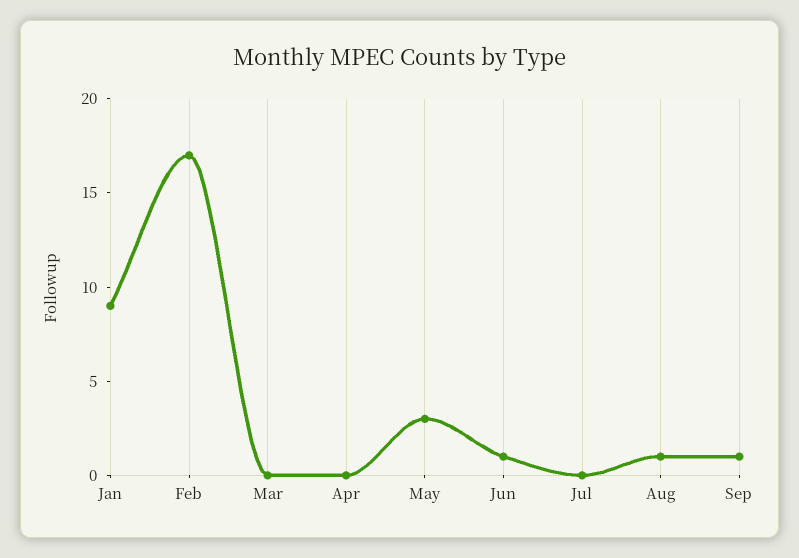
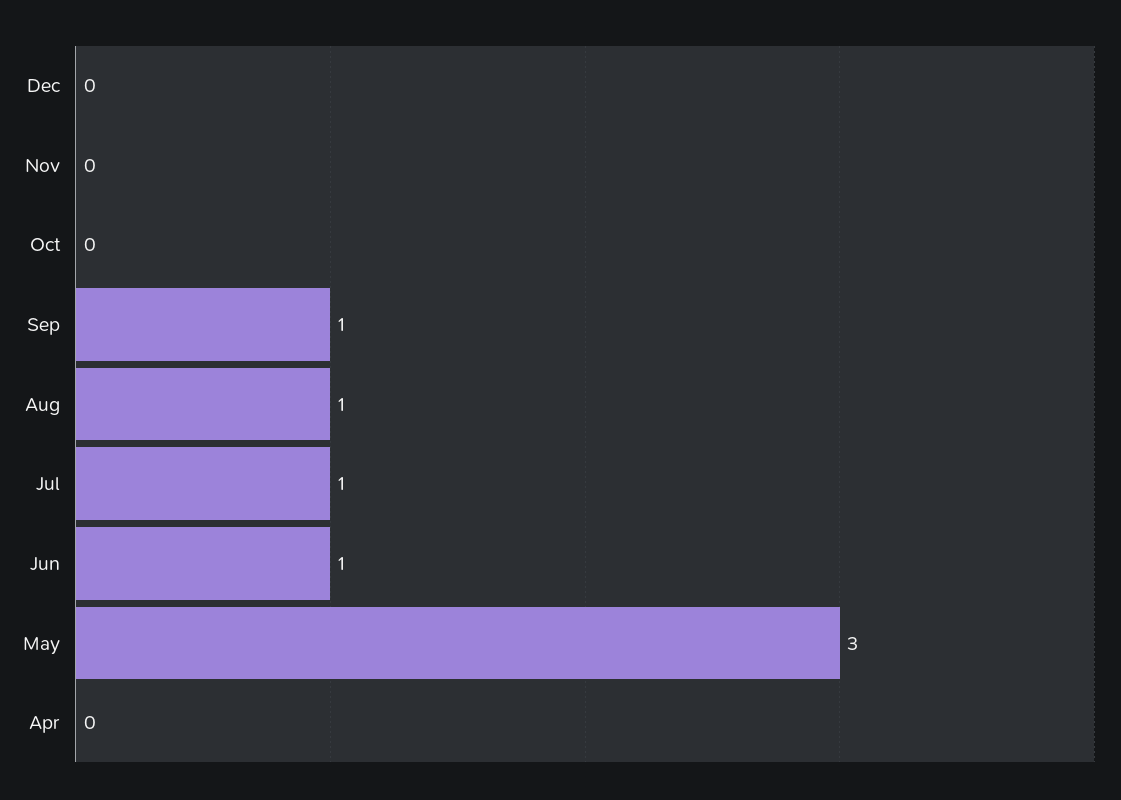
Jan: 9 -> none
Feb: 17 -> none
Mar: 0 -> none
Jul: 0 -> 1
Dec: none -> 0
Nov: none -> 0
Oct: none -> 0

